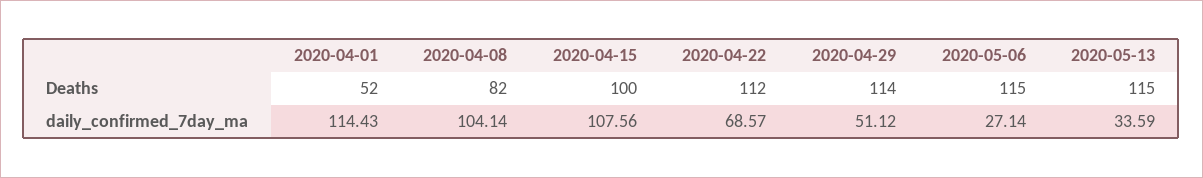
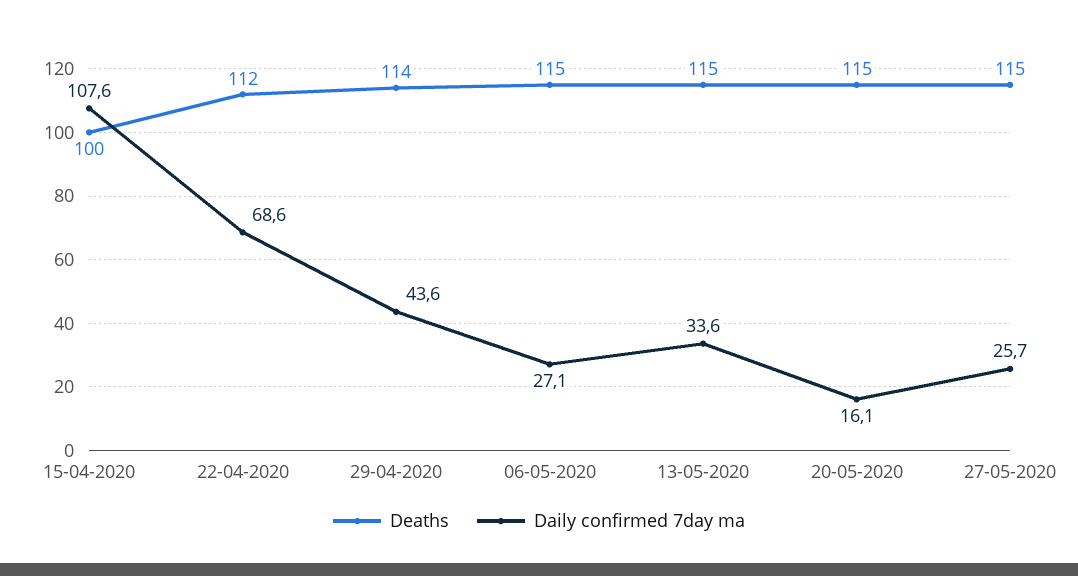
Deaths, 2020-04-01: 52 -> none
Deaths, 2020-04-08: 82 -> none
daily_confirmed_7day_ma, 2020-04-01: 114.43 -> none
daily_confirmed_7day_ma, 2020-04-08: 104.14 -> none
daily_confirmed_7day_ma, 2020-04-29: 51.12 -> 43.6
Deaths, 20-05-2020: none -> 115
daily_confirmed_7day_ma, 20-05-2020: none -> 16.1
Deaths, 27-05-2020: none -> 115
daily_confirmed_7day_ma, 27-05-2020: none -> 25.7

